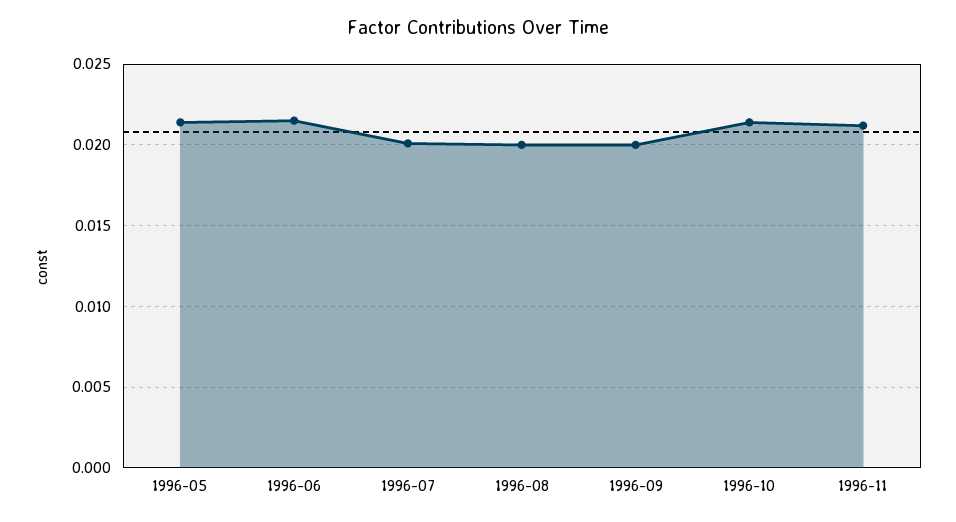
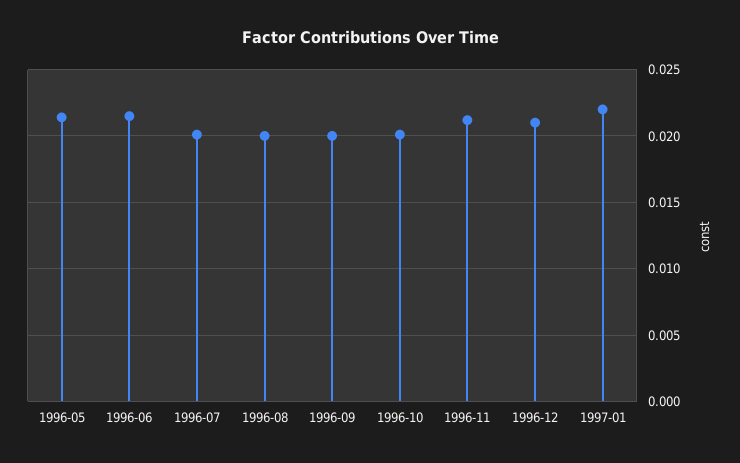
1996-10: 0.0215 -> 0.02
1996-12: none -> 0.021
1997-01: none -> 0.022

